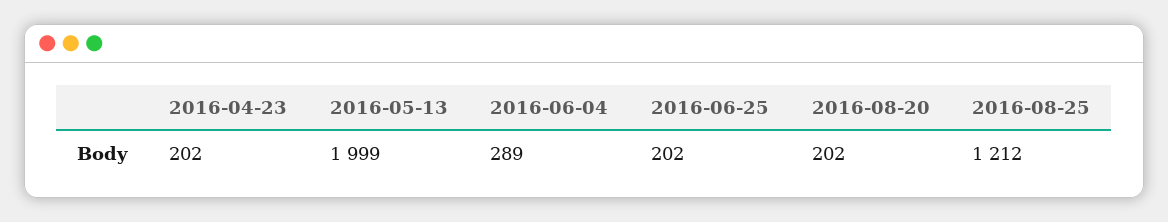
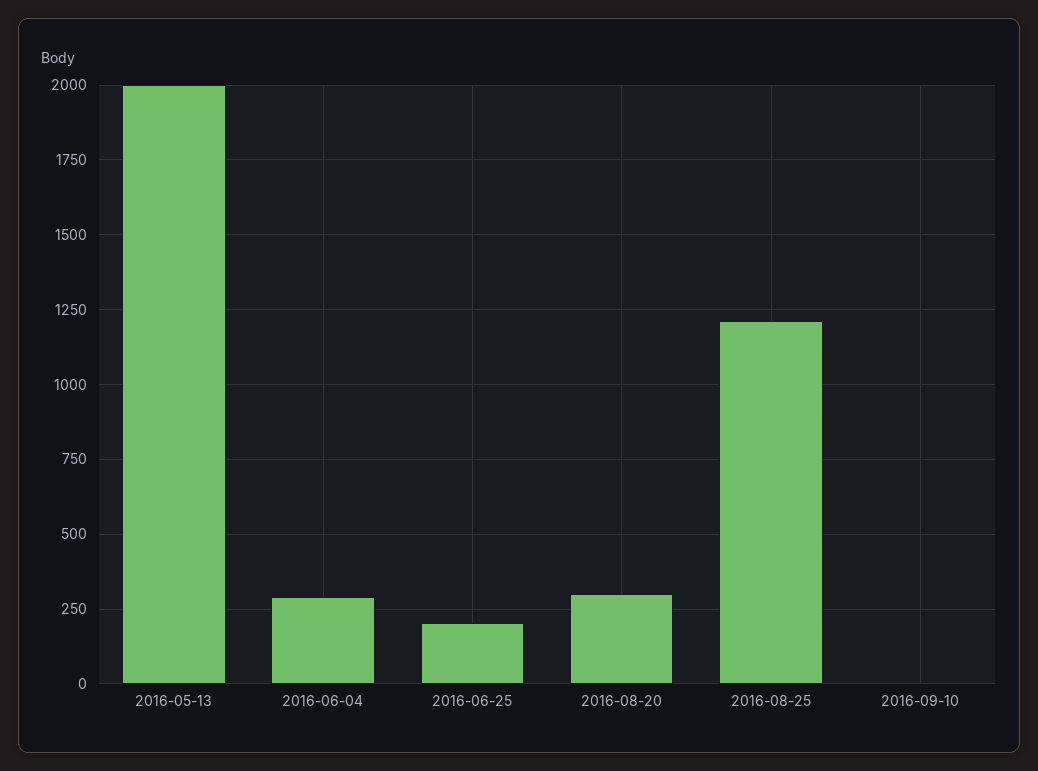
2016-04-23: 202 -> none
2016-08-20: 202 -> 300
2016-09-10: none -> 0

